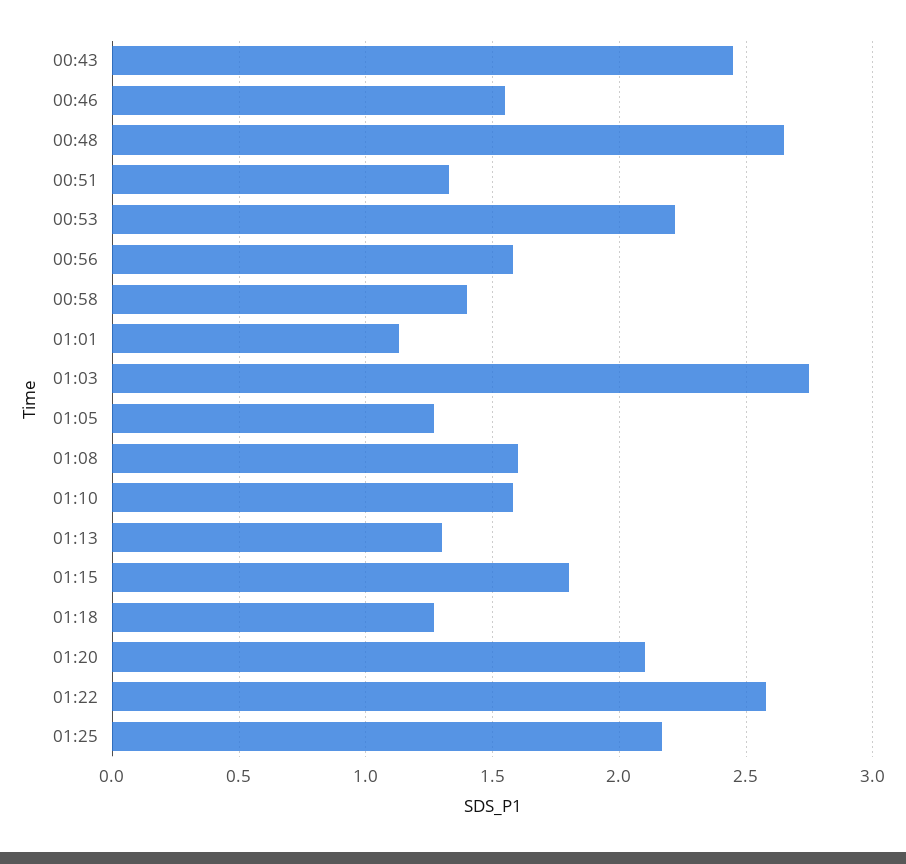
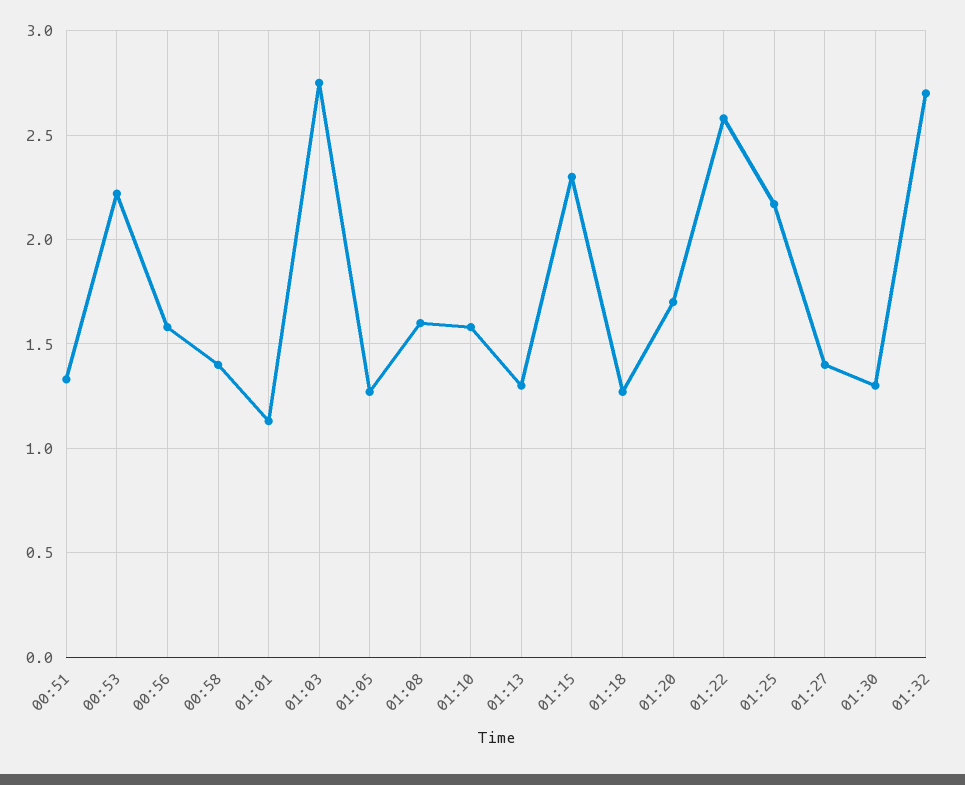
00:43: 2.45 -> none
00:46: 1.55 -> none
00:48: 2.65 -> none
01:15: 1.8 -> 2.3
01:20: 2.1 -> 1.7
01:27: none -> 1.4
01:30: none -> 1.3
01:32: none -> 2.7

